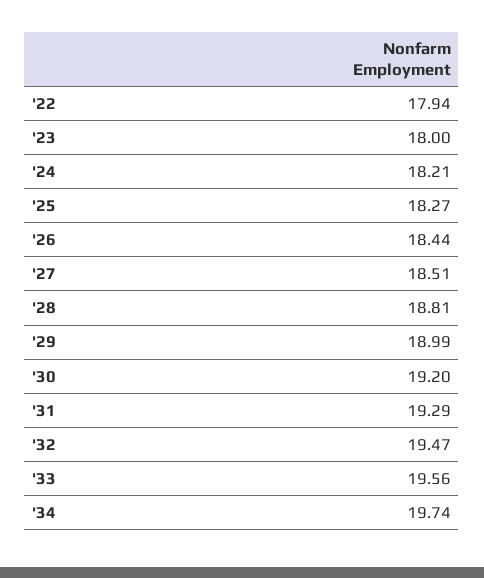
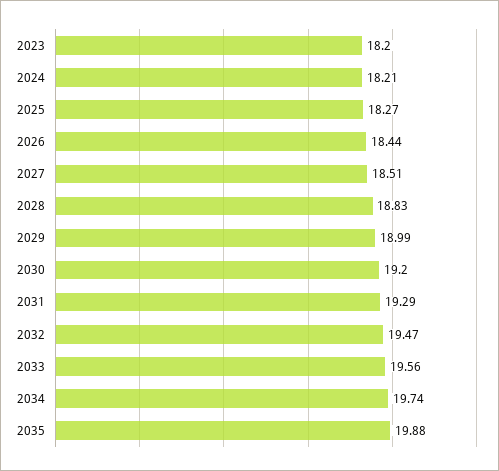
'22: 17.94 -> none
'23: 18 -> 18.2
'28: 18.81 -> 18.83
2035: none -> 19.88

